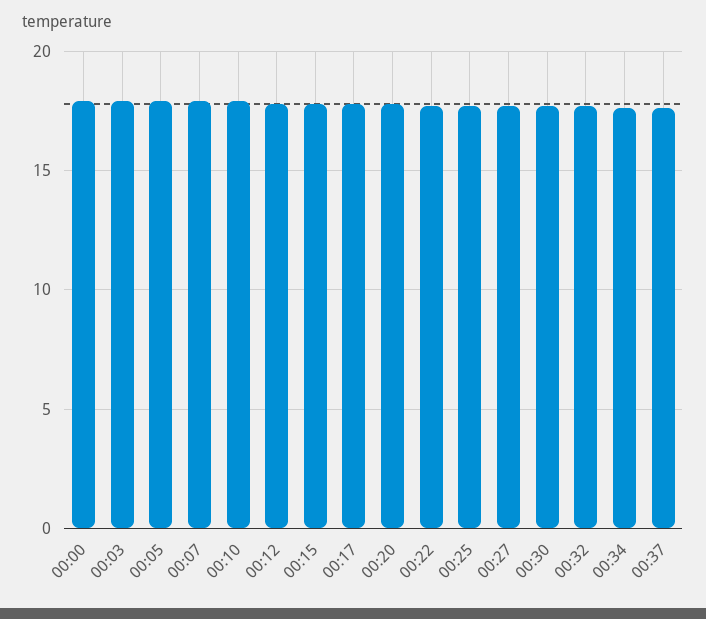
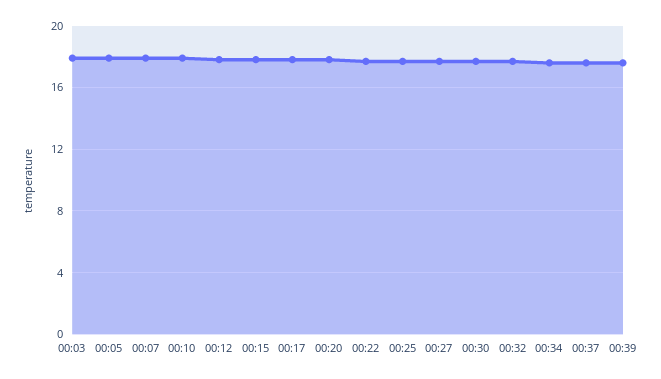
00:00: 18 -> none
00:39: none -> 17.5

